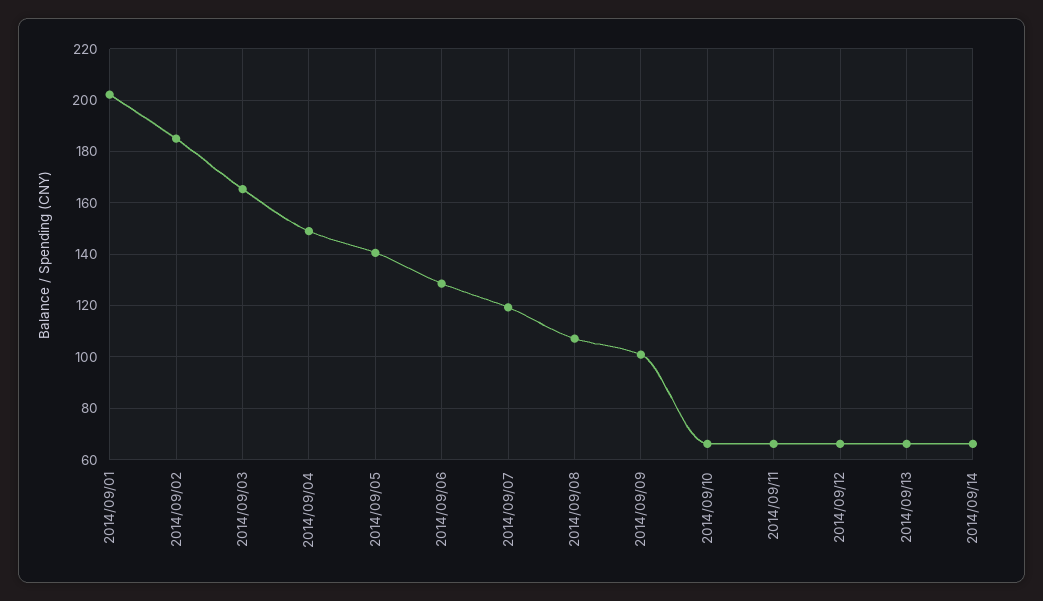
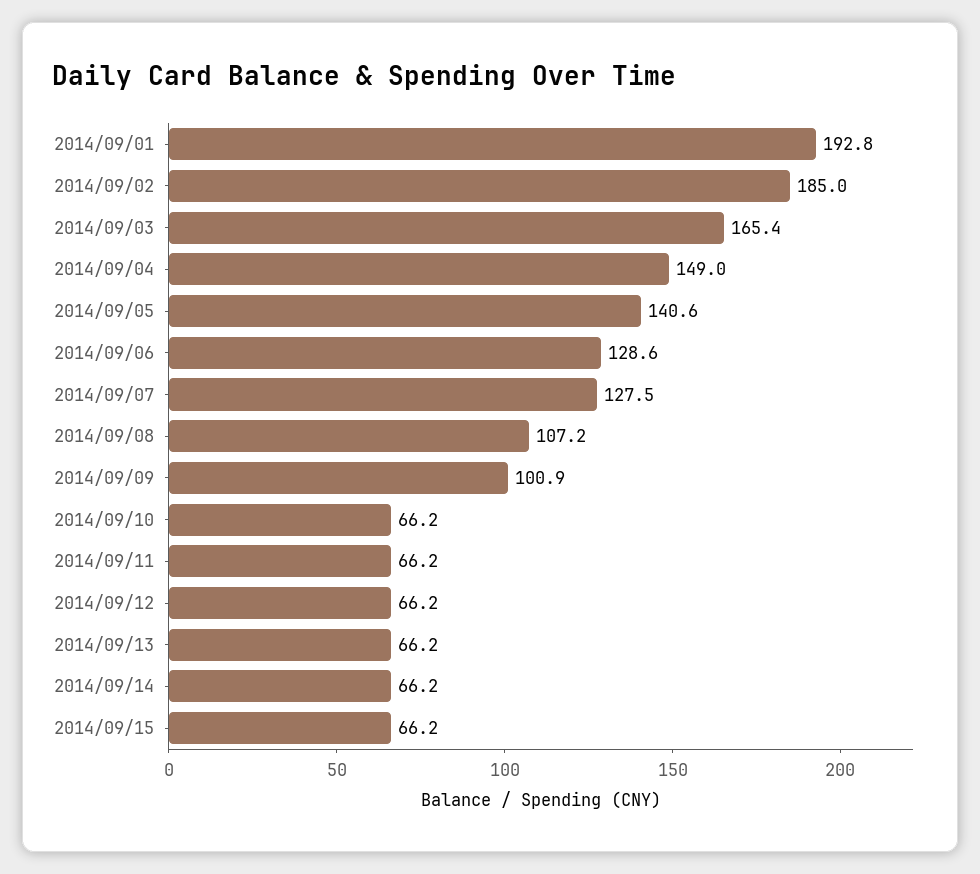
2014/09/01: 202.5 -> 192.8
2014/09/07: 120 -> 127.5
2014/09/15: none -> 66.2

